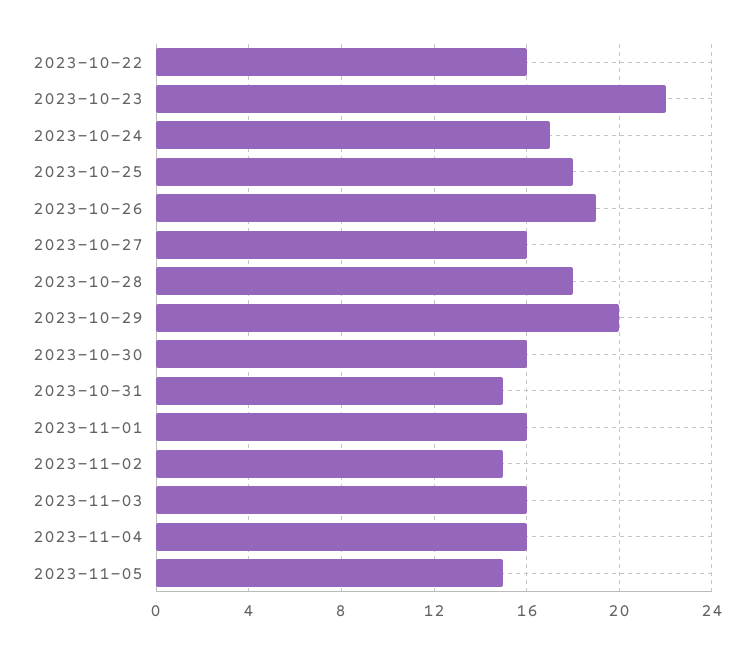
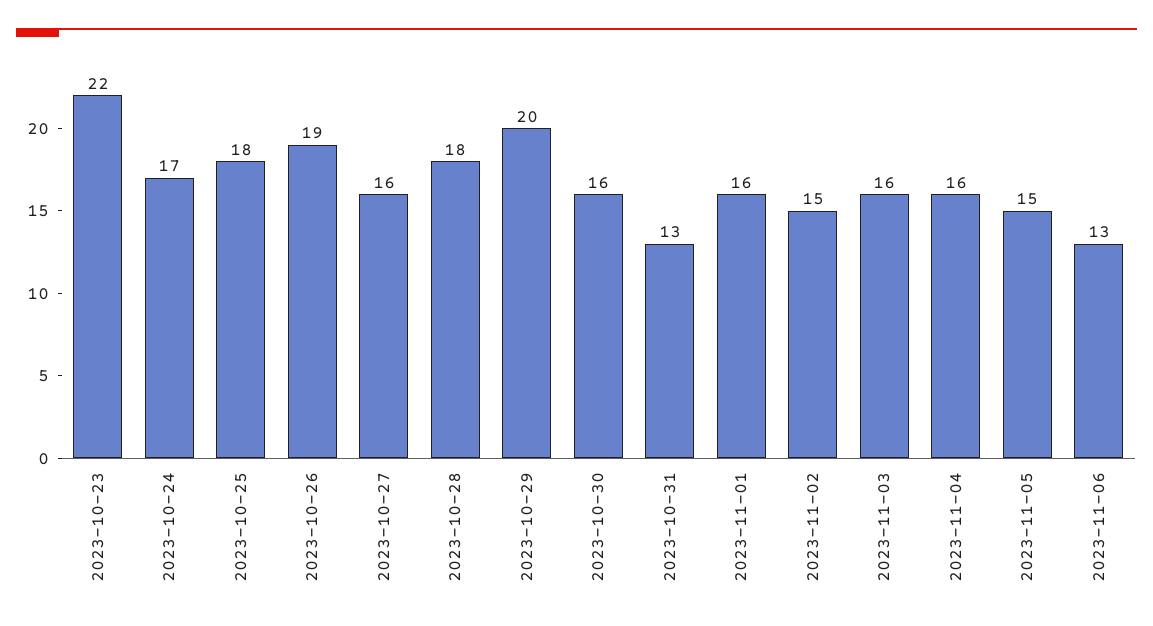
2023-10-22: 16 -> none
2023-10-31: 15 -> 13
2023-11-06: none -> 13

